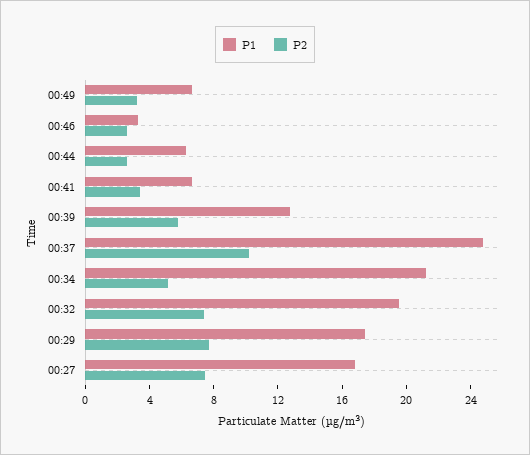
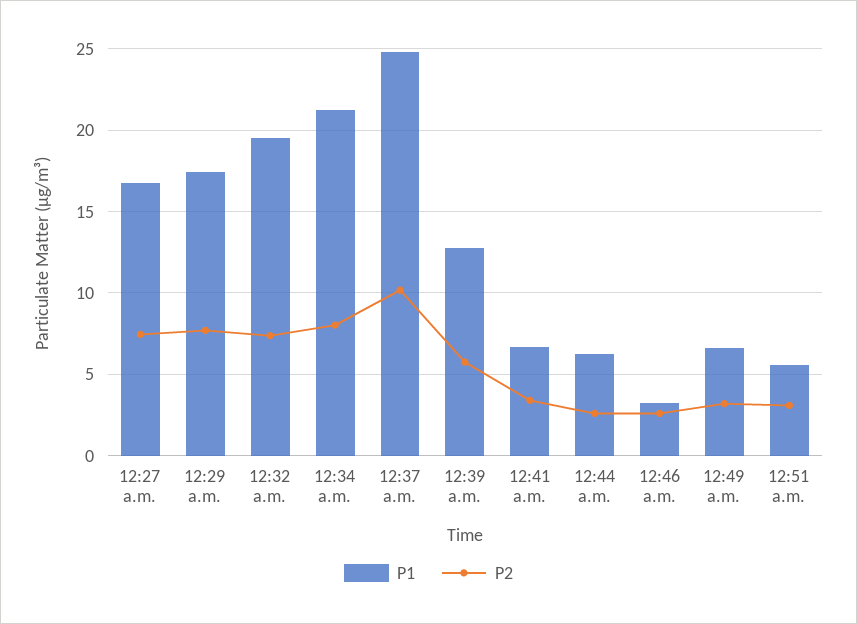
P2, 00:34: 5 -> 8
P1, 12:51 a.m.: none -> 5.5
P2, 12:51 a.m.: none -> 3

